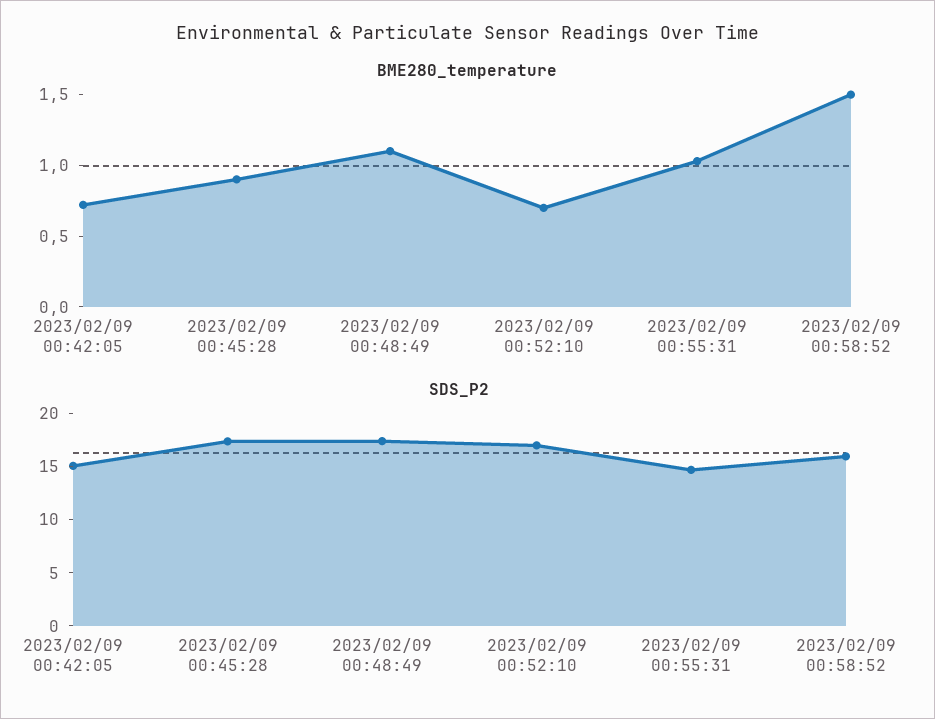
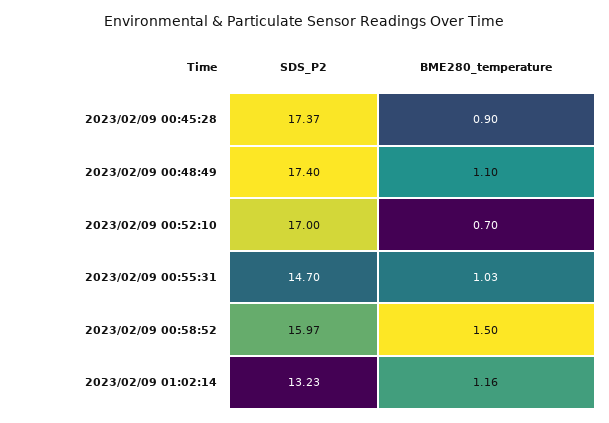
BME280_temperature, 2023/02/09 00:42:05: 0.7 -> none
SDS_P2, 2023/02/09 00:42:05: 15 -> none
SDS_P2, 2023/02/09 01:02:14: none -> 13.23
BME280_temperature, 2023/02/09 01:02:14: none -> 1.16

